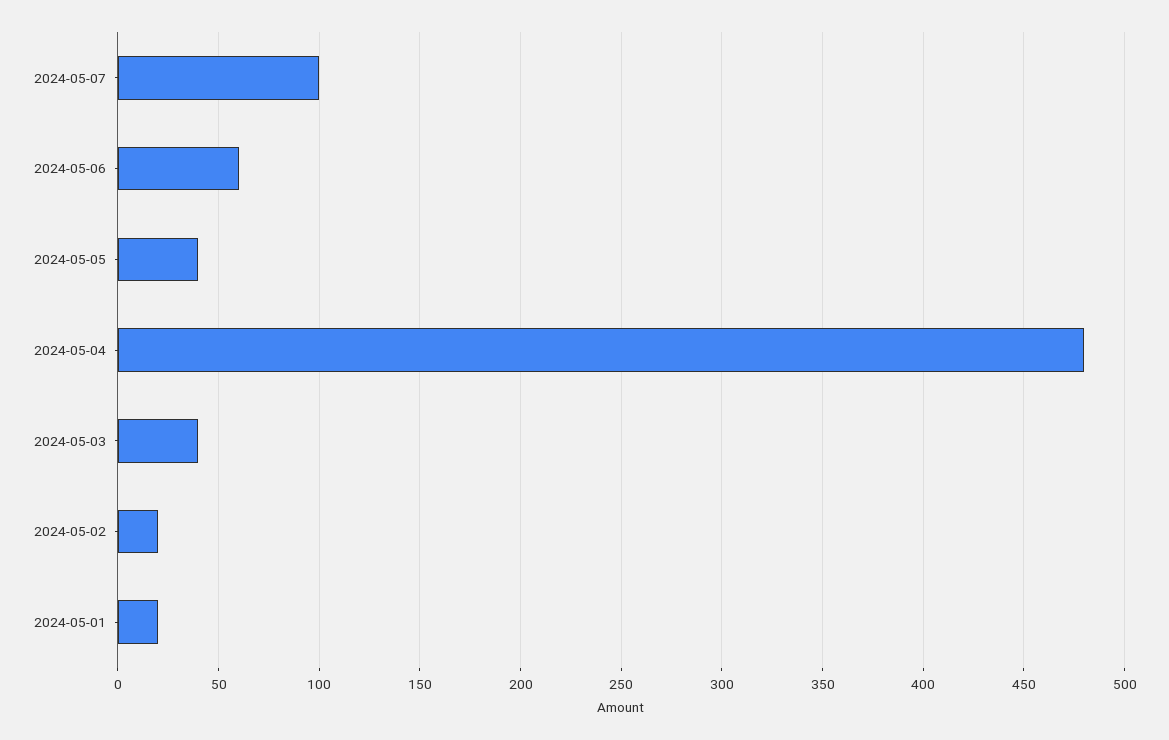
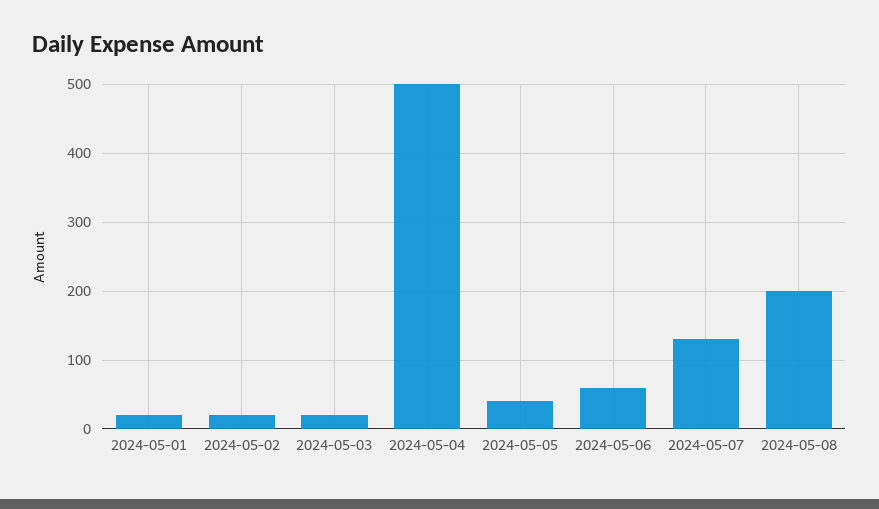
2024-05-07: 100 -> 130
2024-05-04: 480 -> 500
2024-05-03: 40 -> 20
2024-05-08: none -> 200

